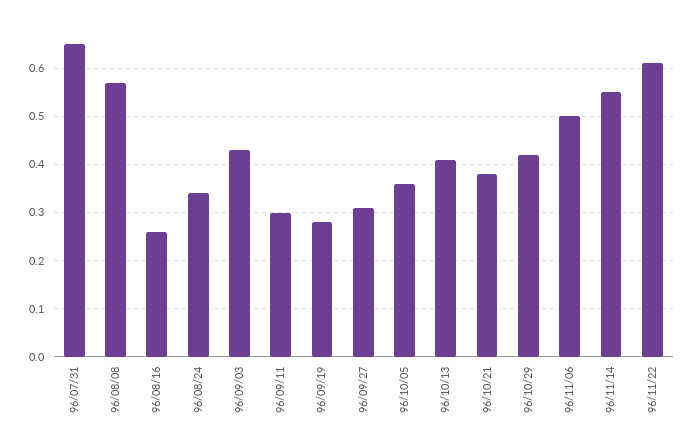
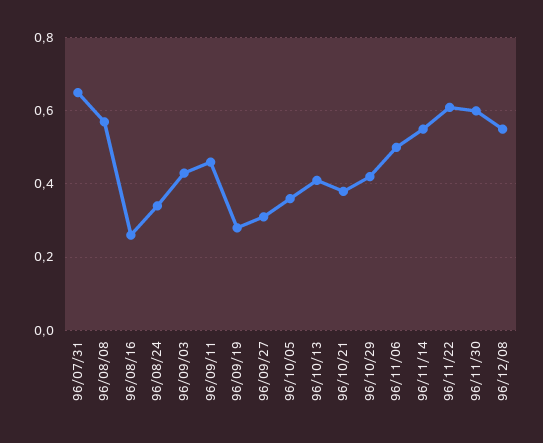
96/09/11: 0.3 -> 0.45
96/11/30: none -> 0.6
96/12/08: none -> 0.55

